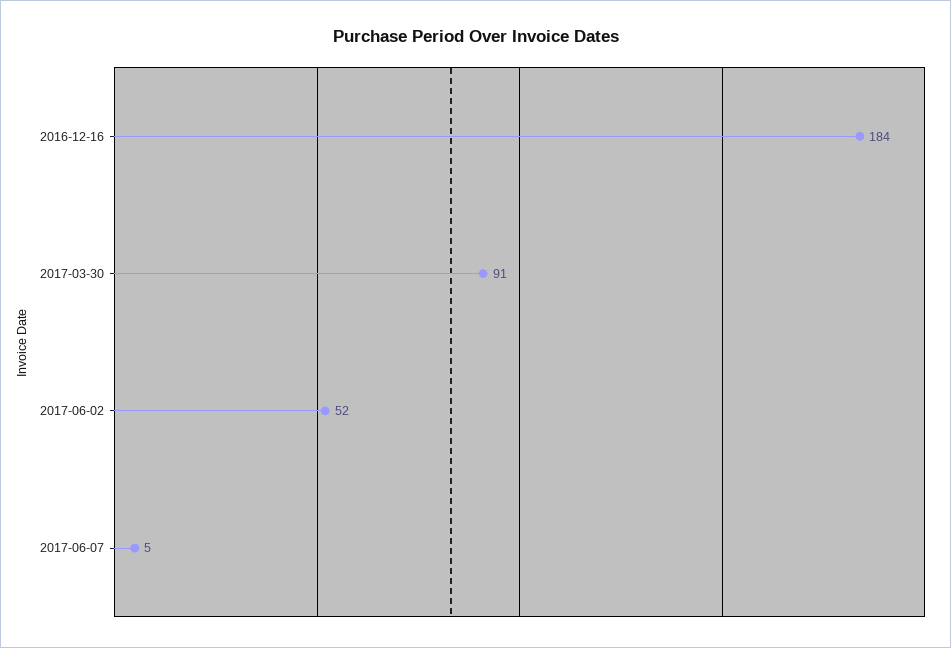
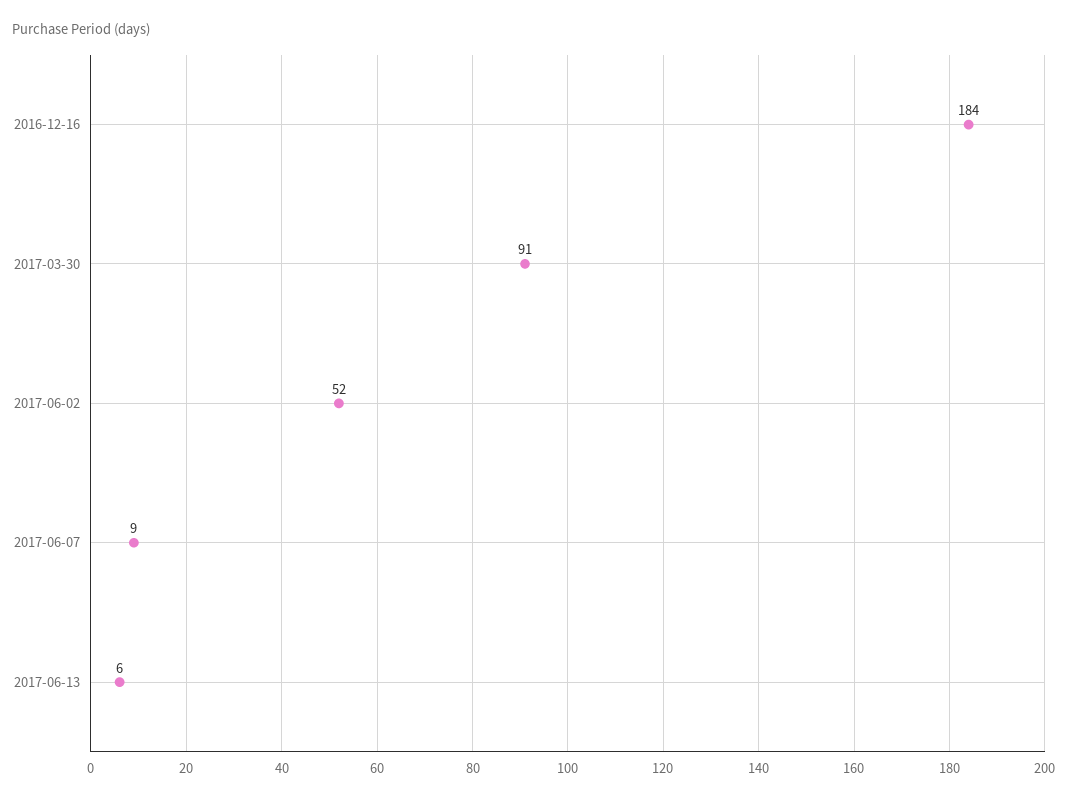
2017-06-07: 5 -> 9
2017-06-13: none -> 6

